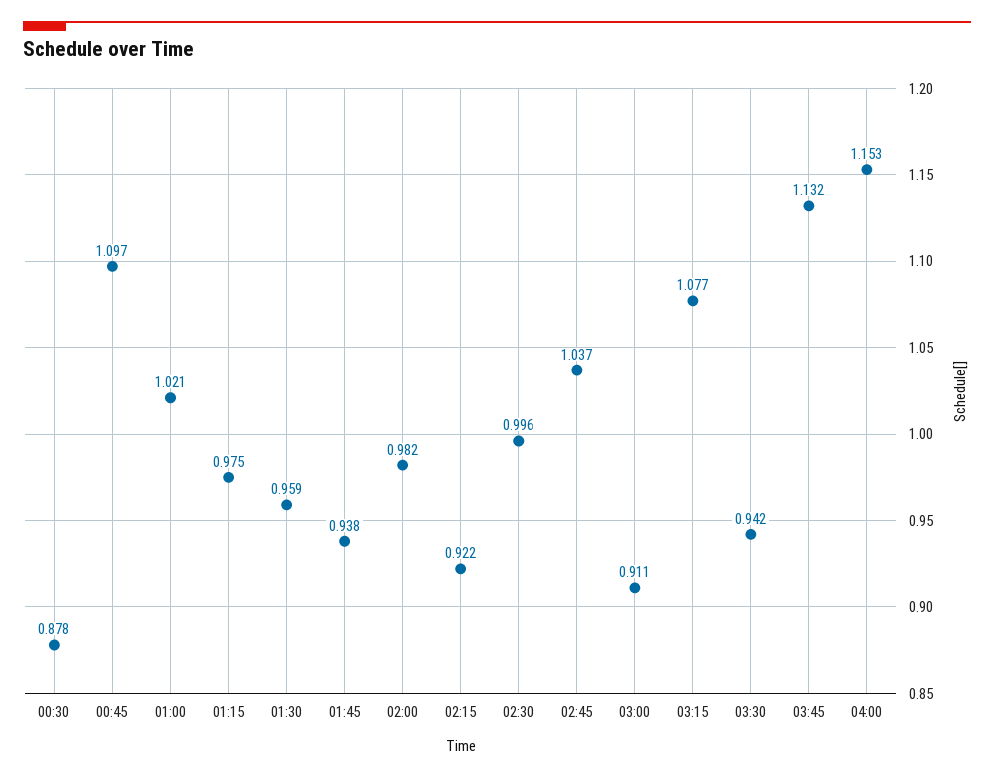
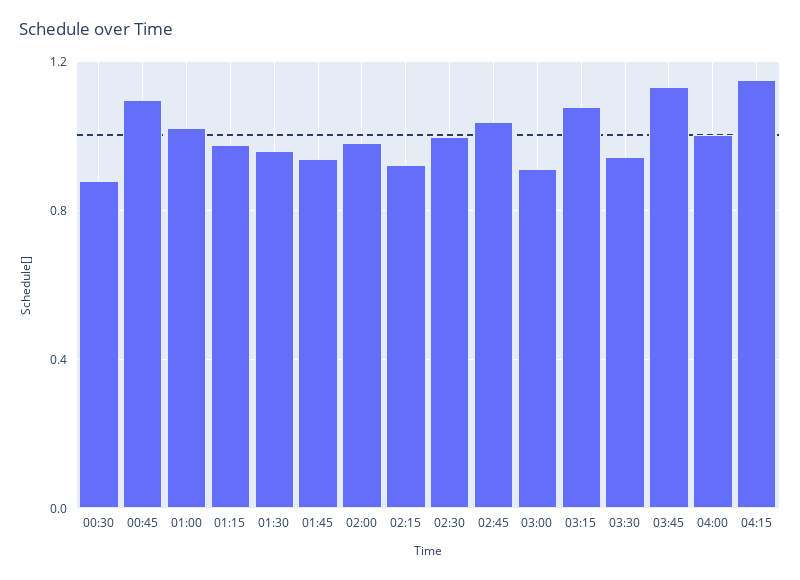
04:00: 1.153 -> 1
04:15: none -> 1.15

